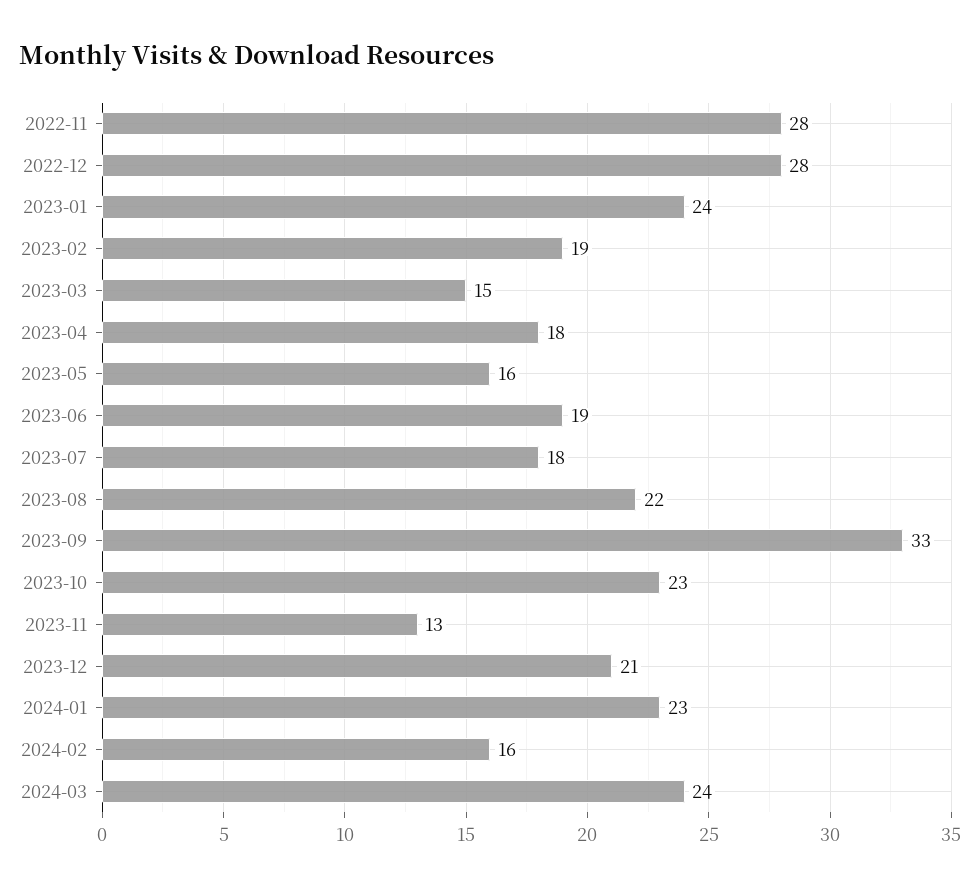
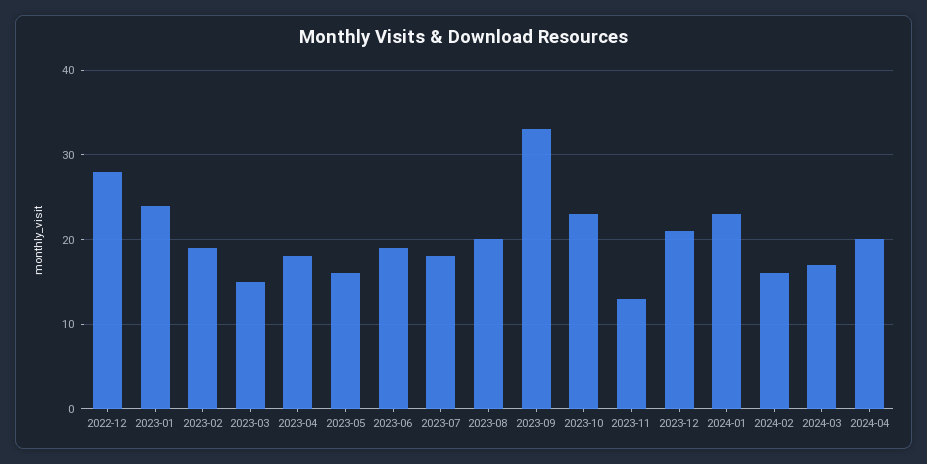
2022-11: 28 -> none
2023-08: 22 -> 20
2024-03: 24 -> 17
2024-04: none -> 20

